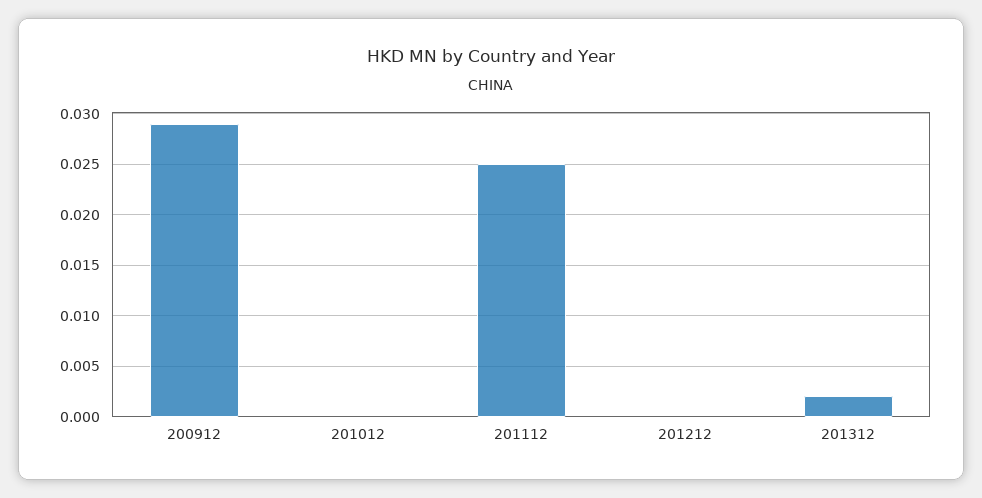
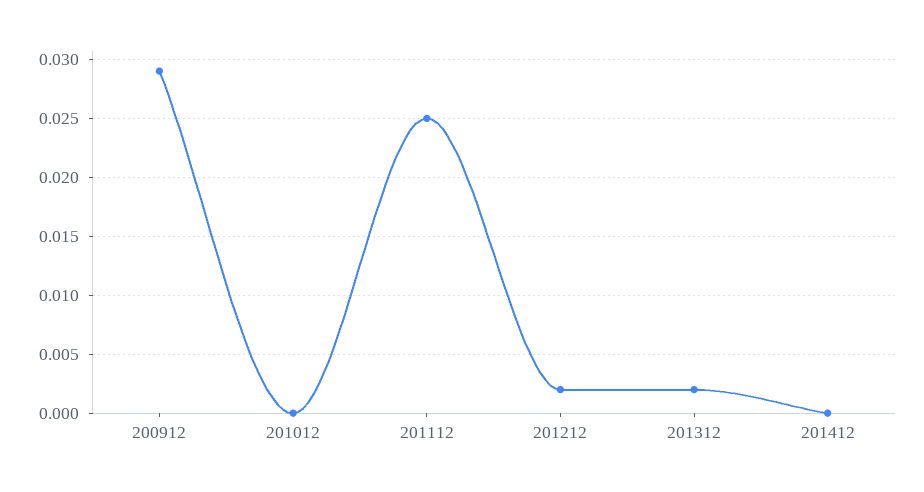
201212: 0 -> 0.002
201412: none -> 0

